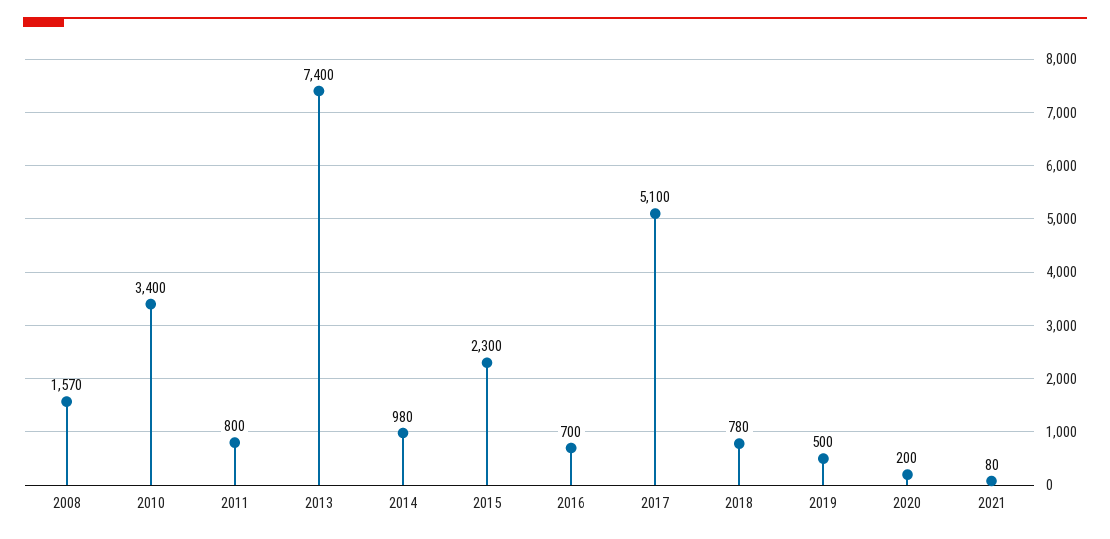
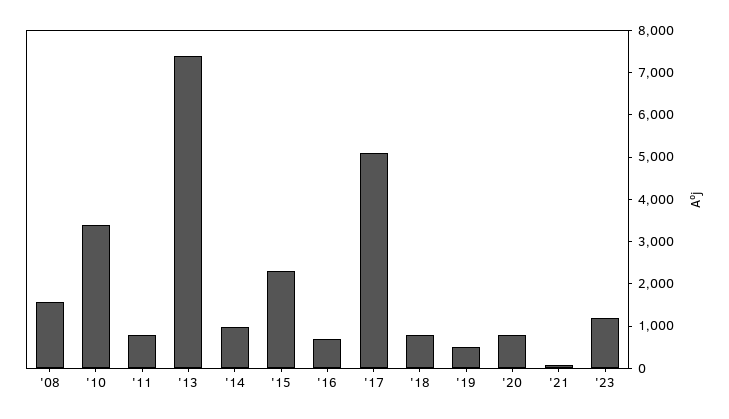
2020: 200 -> 800
'23: none -> 1200

